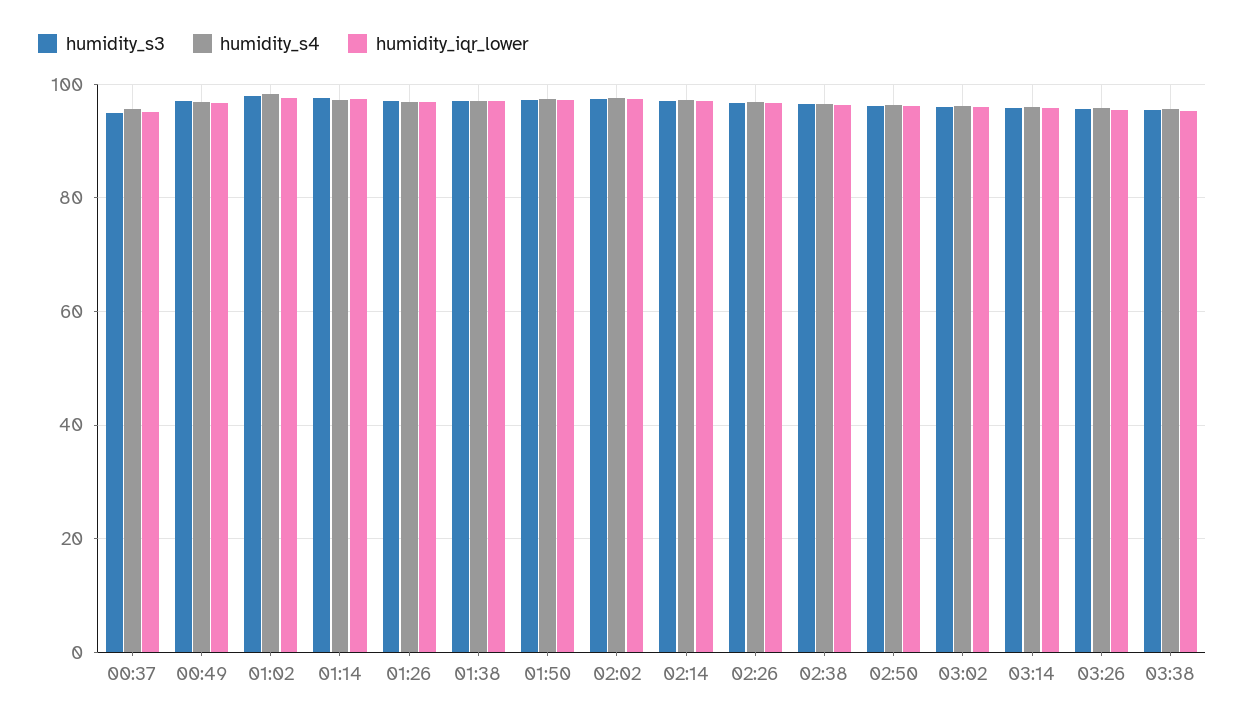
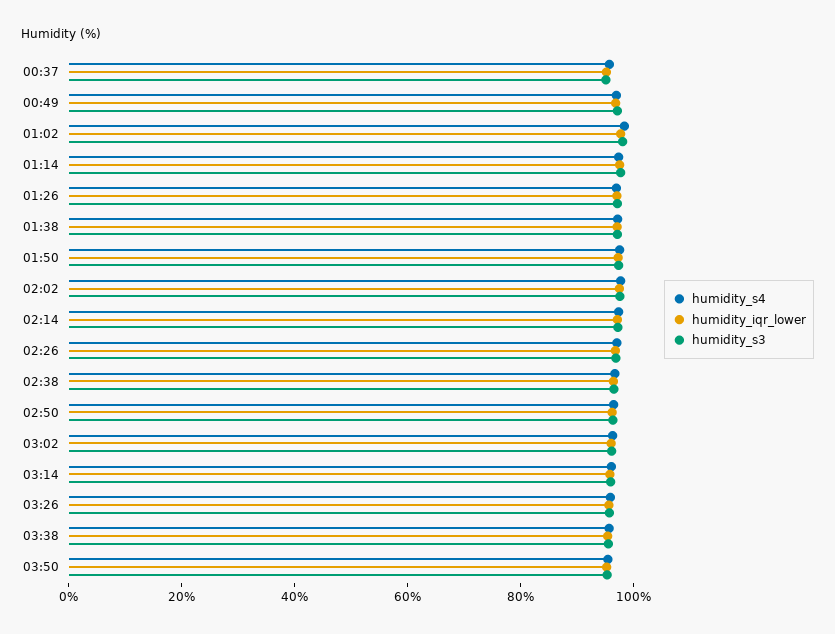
humidity_s4, 03:50: none -> 95
humidity_iqr_lower, 03:50: none -> 95
humidity_s3, 03:50: none -> 95

